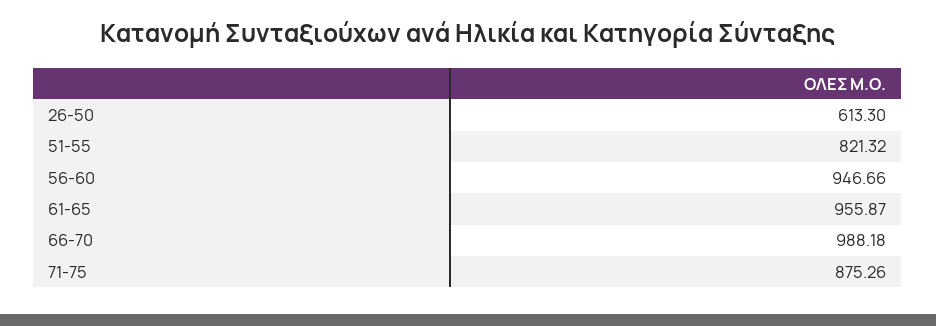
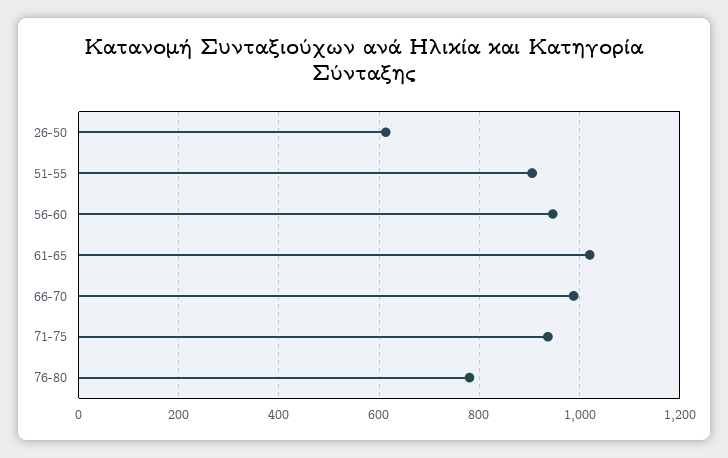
51-55: 821.32 -> 900
61-65: 955.87 -> 1020
71-75: 875.26 -> 940
76-80: none -> 780

